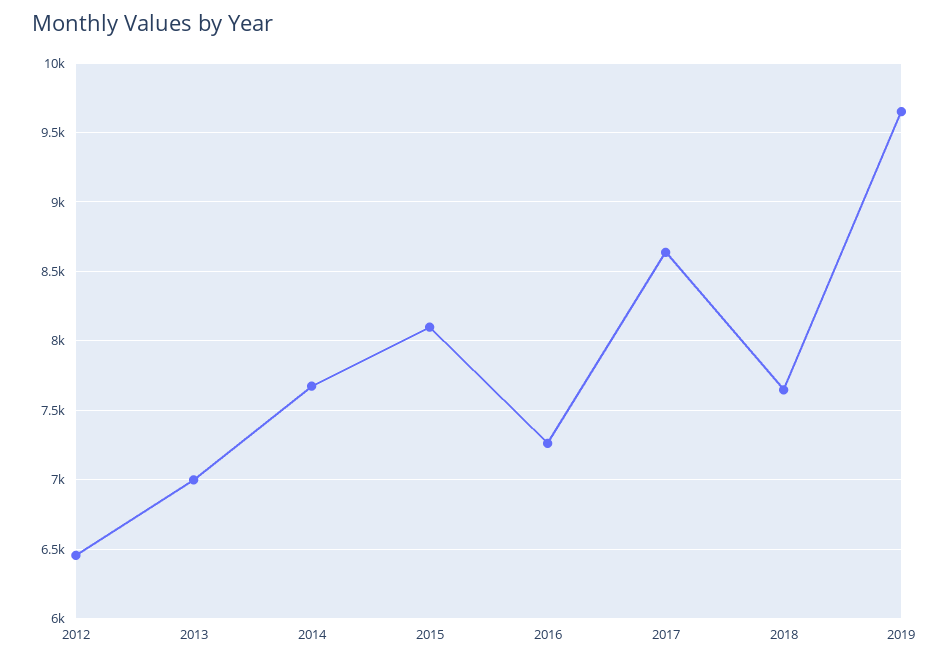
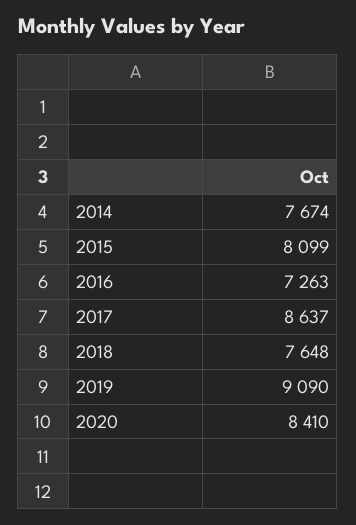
2012: 6450 -> none
2013: 7000 -> none
2019: 9650 -> 9090
2020: none -> 8410

